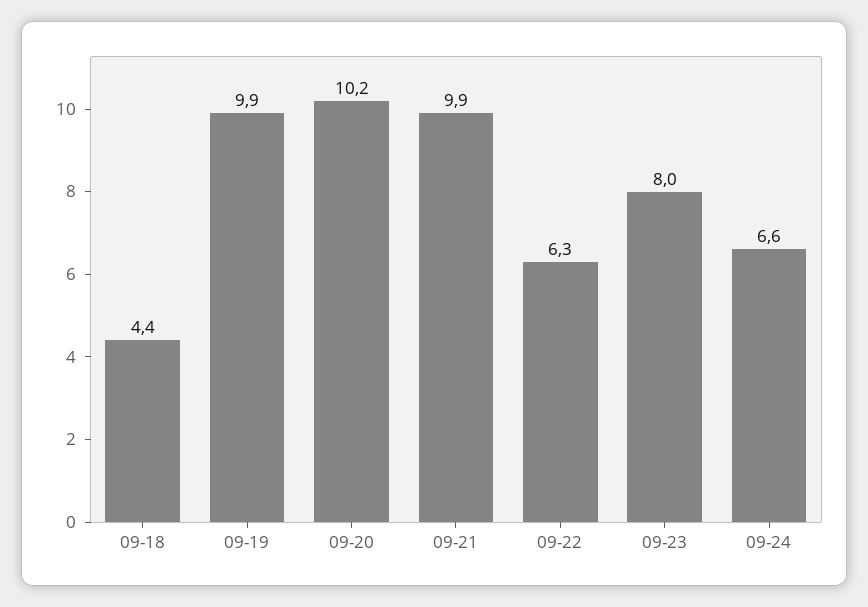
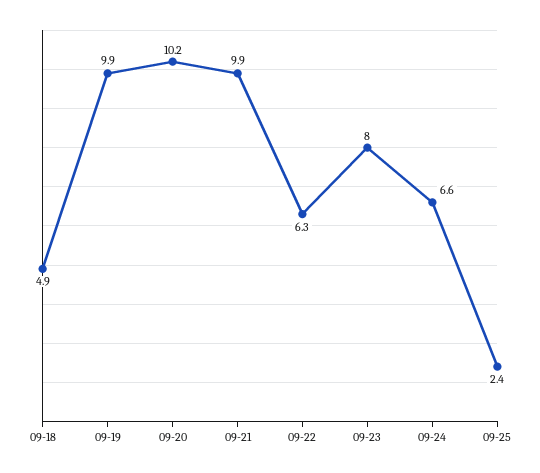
09-18: 4.4 -> 4.9
09-25: none -> 2.4

